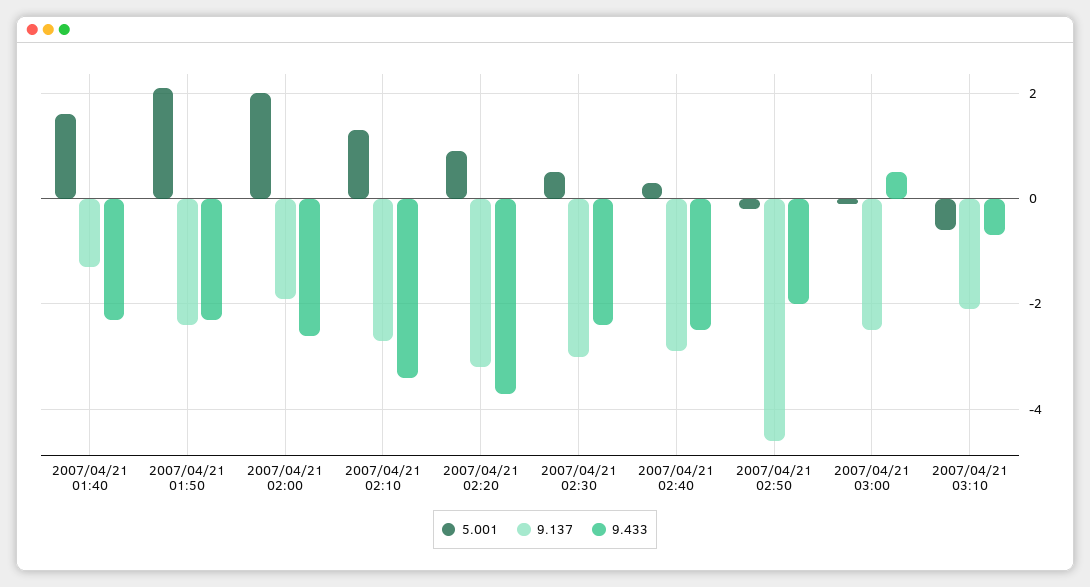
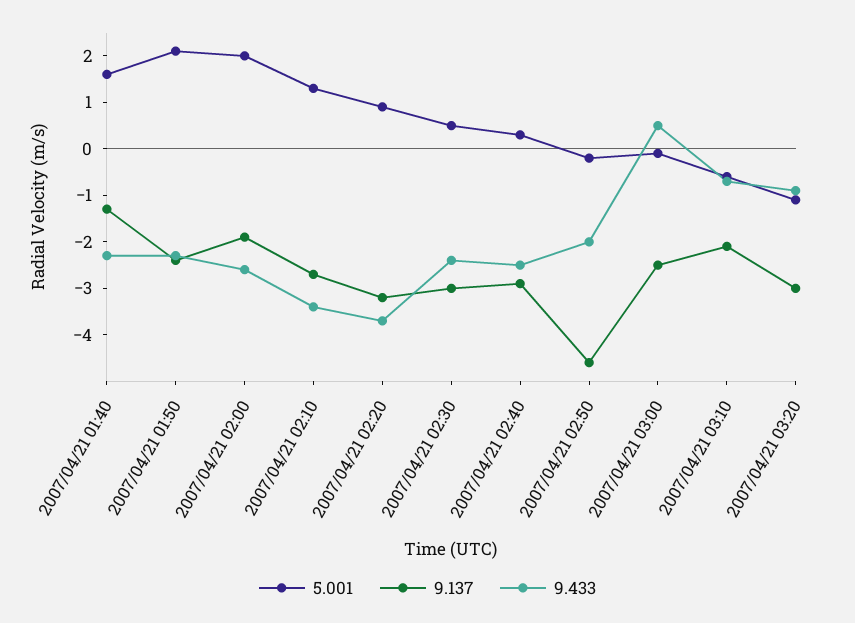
5.001, 2007/04/21 03:20: none -> -1
9.137, 2007/04/21 03:20: none -> -3
9.433, 2007/04/21 03:20: none -> -1

